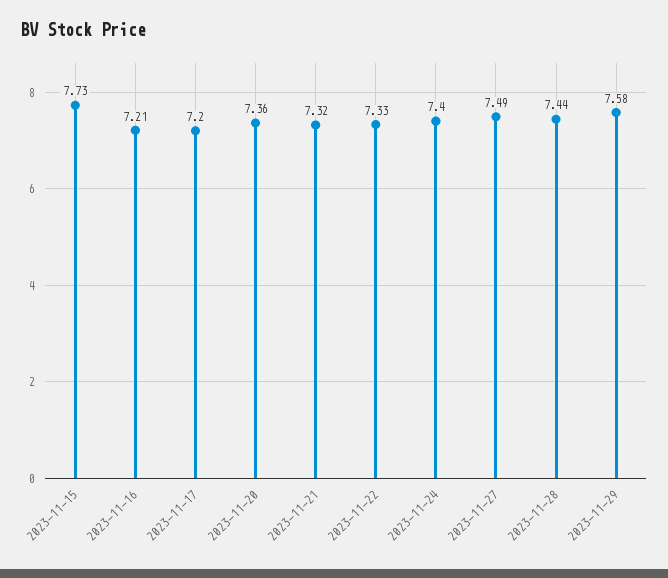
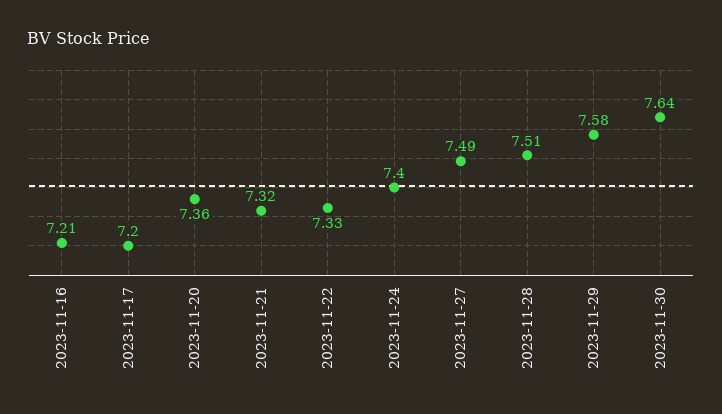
2023-11-15: 7.73 -> none
2023-11-28: 7.44 -> 7.51
2023-11-30: none -> 7.64

